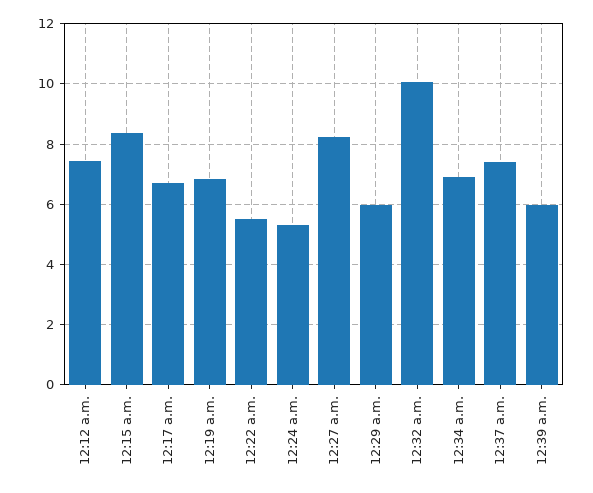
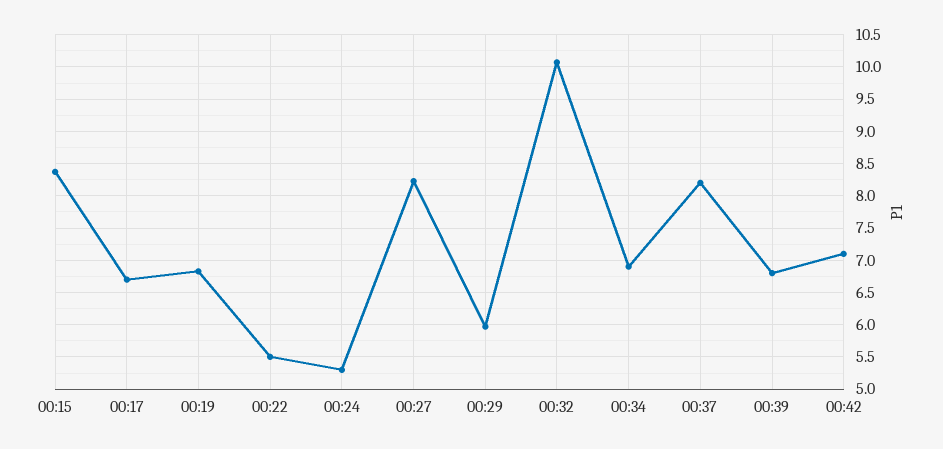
12:12 a.m.: 7.4 -> none
12:37 a.m.: 7.4 -> 8.2
12:39 a.m.: 6 -> 6.8
00:42: none -> 7.1

